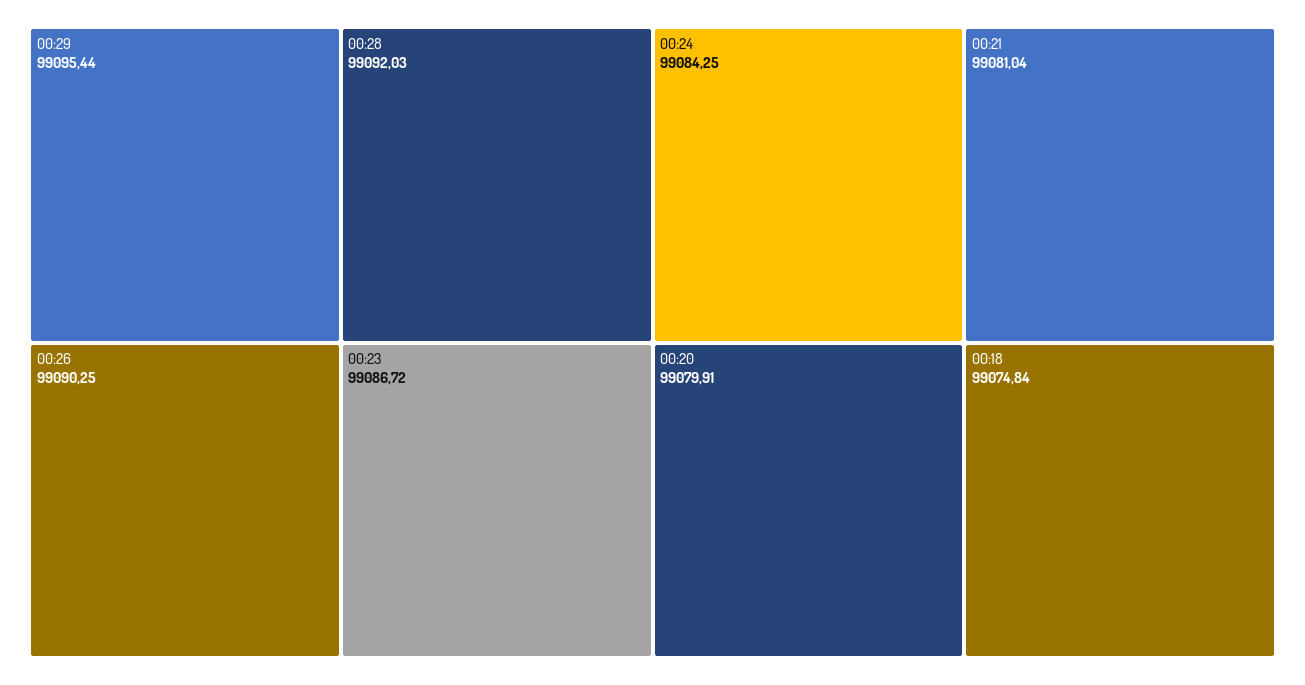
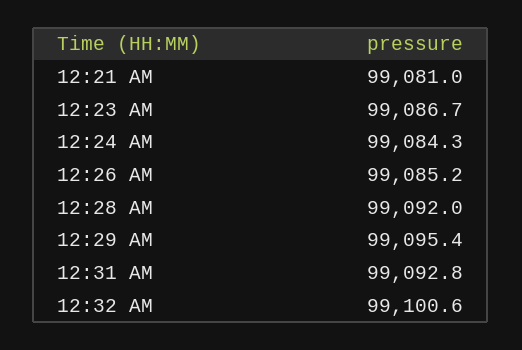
00:26: 99090.25 -> 99085.2
00:20: 99079.91 -> none
00:18: 99074.84 -> none
12:31 AM: none -> 99092.8
12:32 AM: none -> 99100.6

